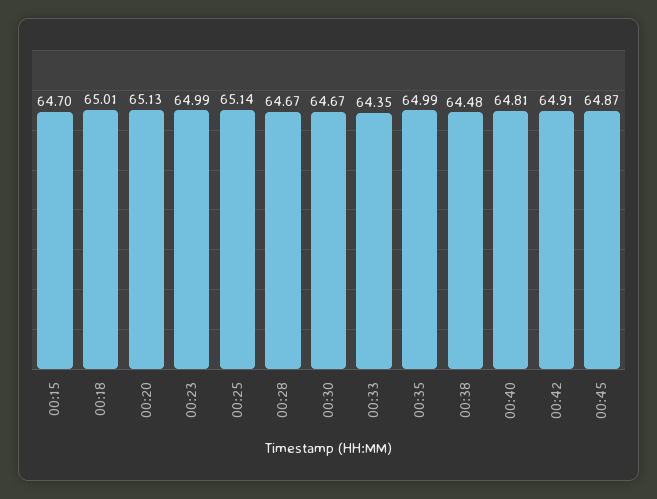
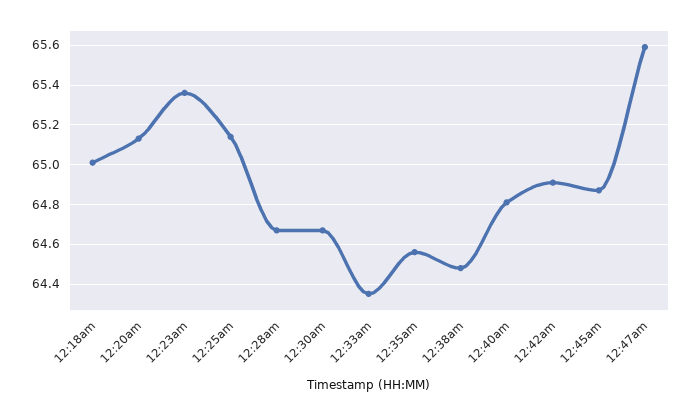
00:15: 64.7 -> none
00:23: 64.99 -> 65.35
00:35: 64.99 -> 64.55
12:47am: none -> 65.6

